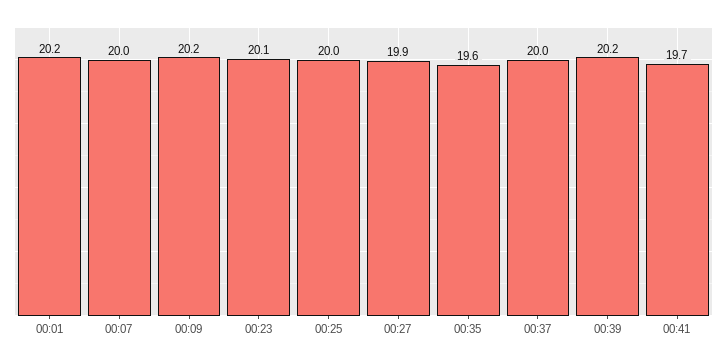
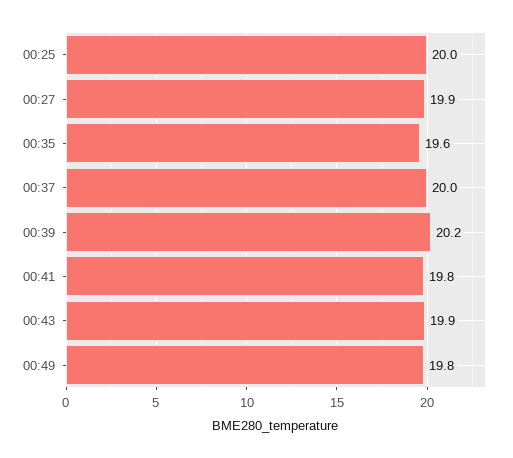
00:01: 20.2 -> none
00:07: 20 -> none
00:09: 20.2 -> none
00:23: 20.1 -> none
00:41: 19.7 -> 19.8
00:43: none -> 19.9
00:49: none -> 19.8

